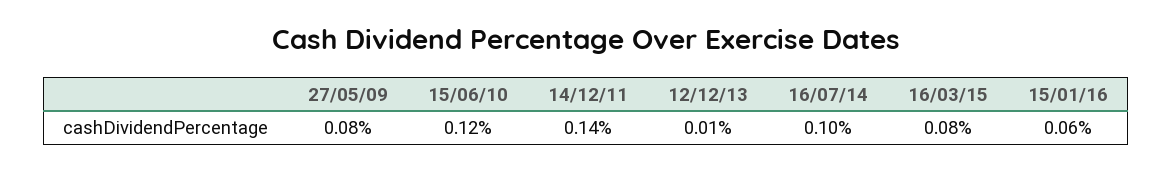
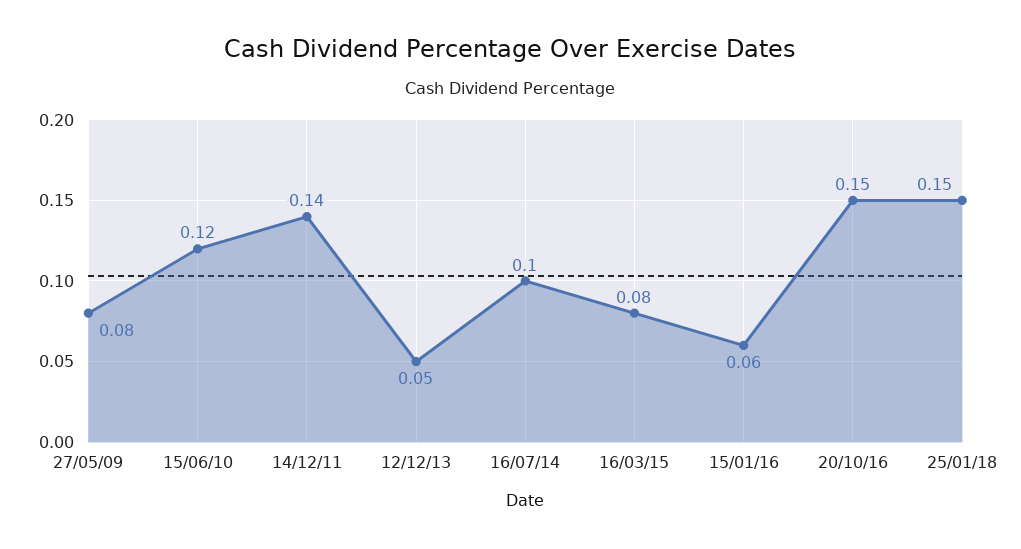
12/12/13: 0.01 -> 0.05
20/10/16: none -> 0.15
25/01/18: none -> 0.15

